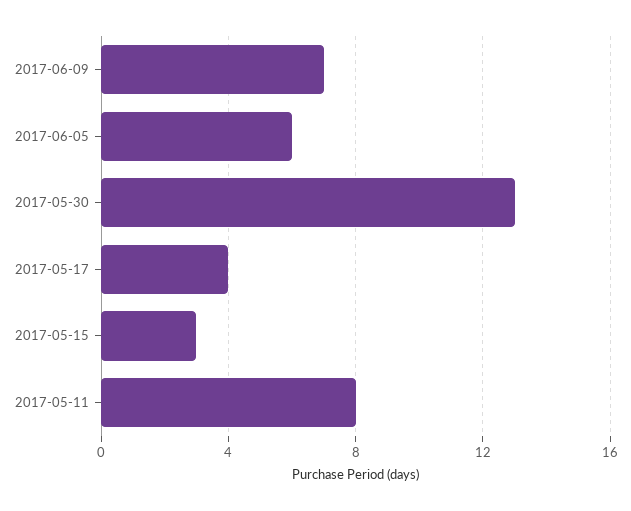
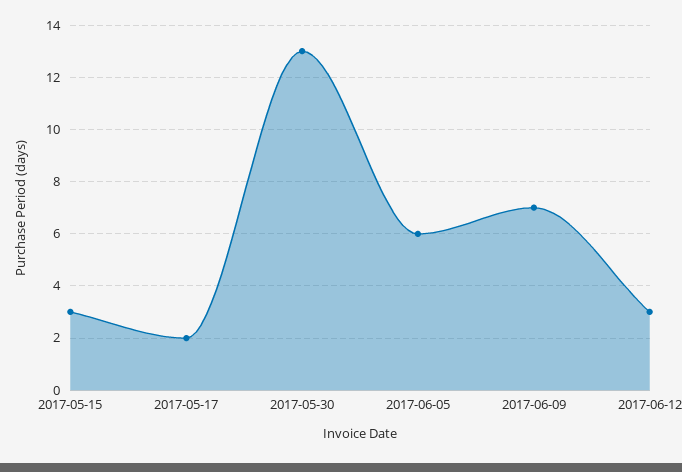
2017-05-17: 4 -> 2
2017-05-11: 8 -> none
2017-06-12: none -> 3

